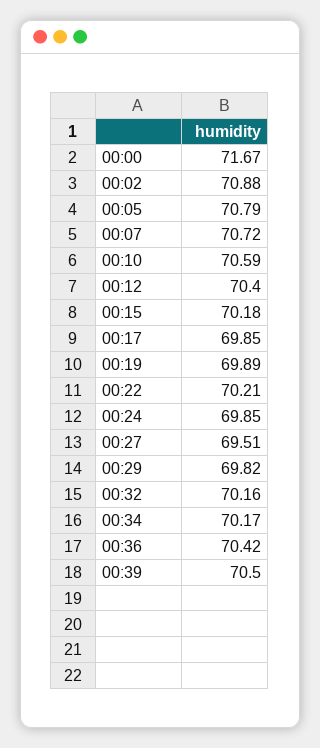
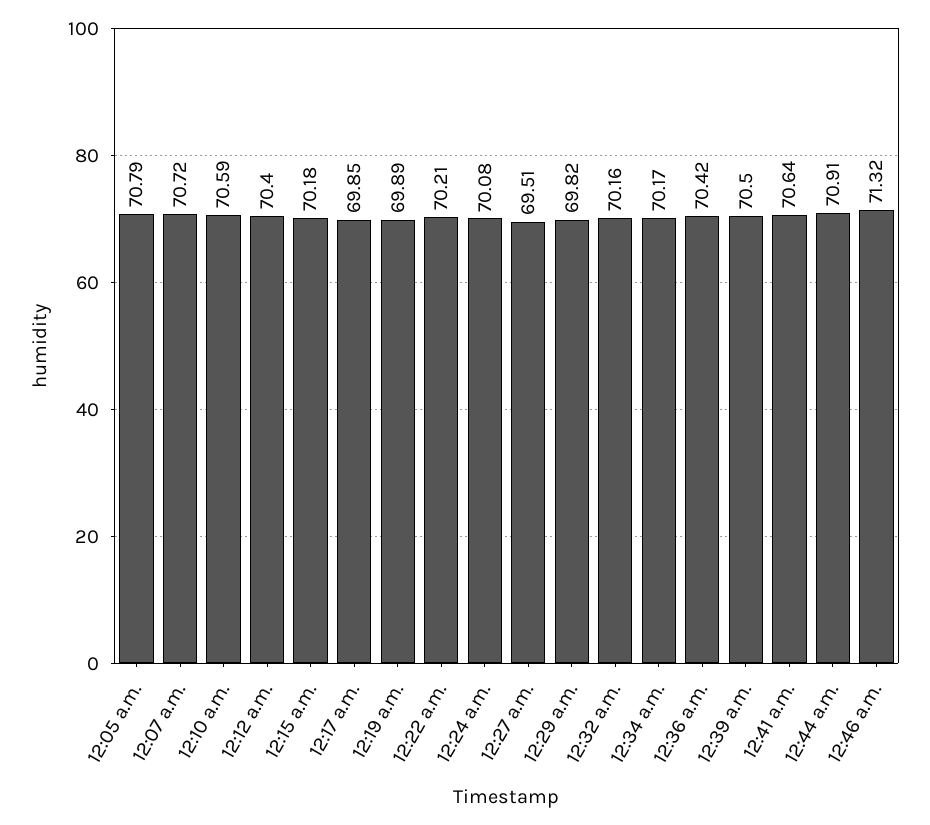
00:00: 71.67 -> none
00:02: 70.88 -> none
00:24: 69.85 -> 70.08
12:41 a.m.: none -> 70.64
12:44 a.m.: none -> 70.91
12:46 a.m.: none -> 71.32

